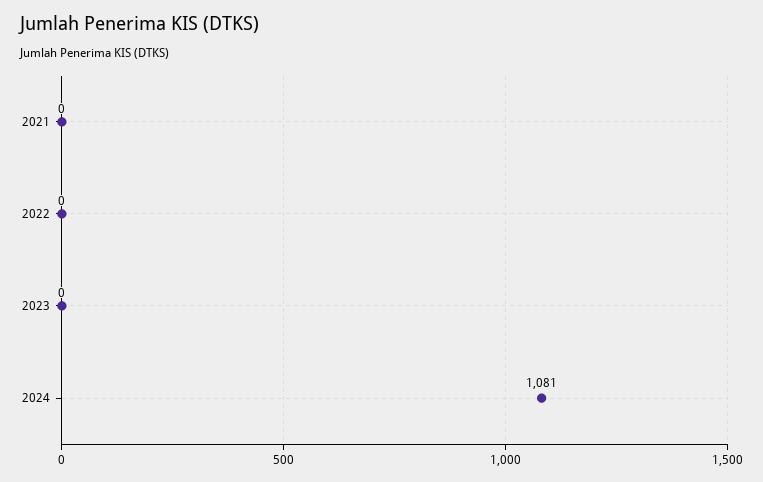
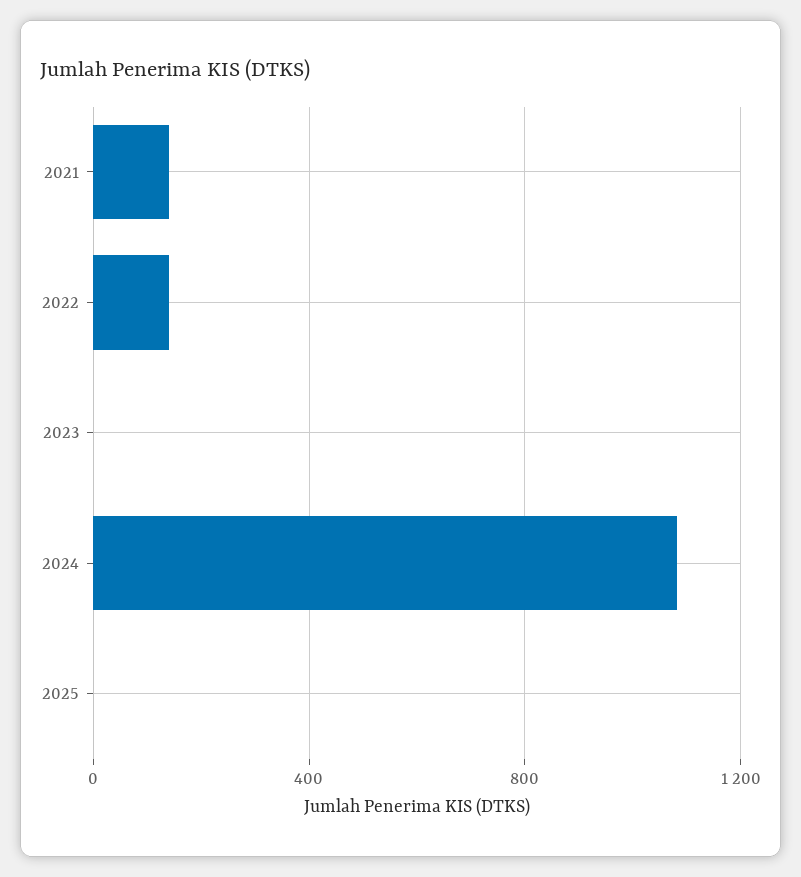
2021: 0 -> 150
2022: 0 -> 150
2025: none -> 0

